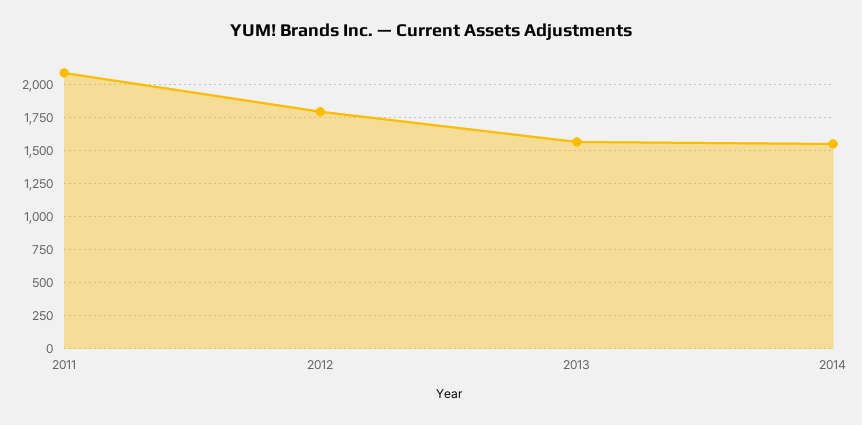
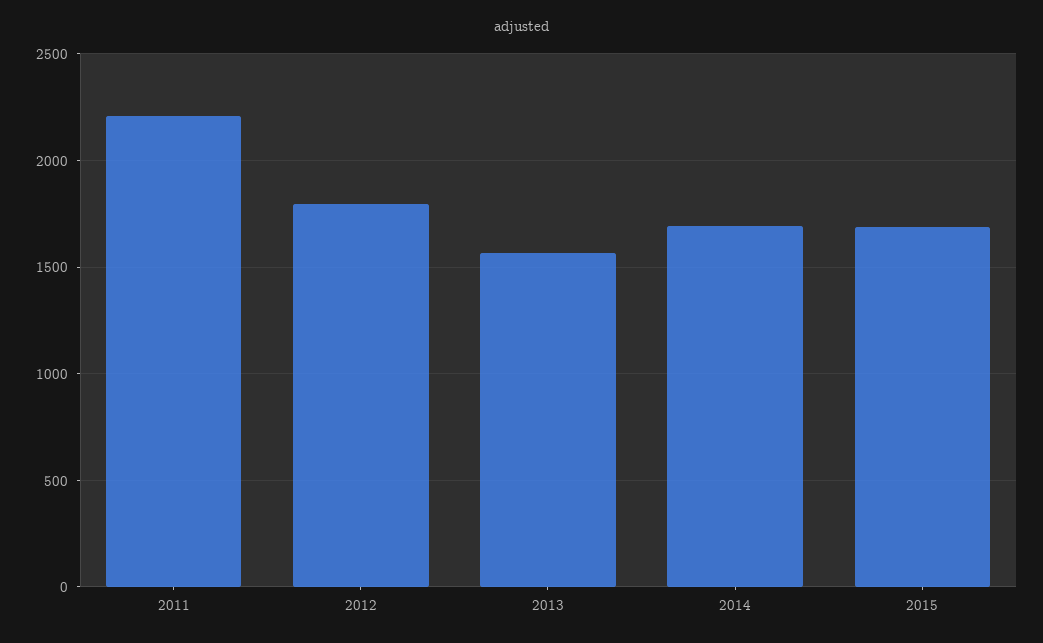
2011: 2100 -> 2200
2014: 1550 -> 1700
2015: none -> 1700

